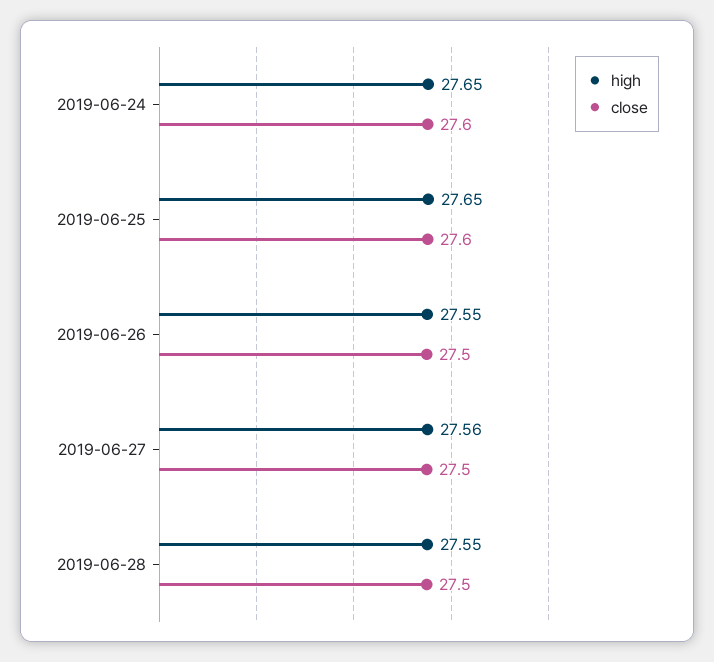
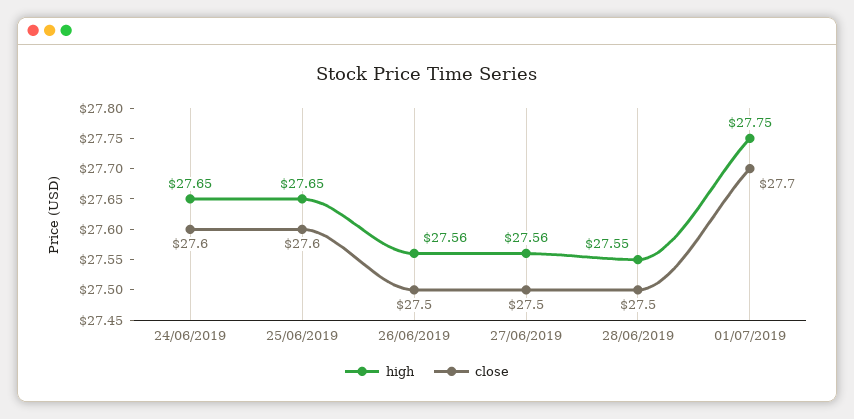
high, 2019-06-26: 27.55 -> 27.56
high, 01/07/2019: none -> 27.75
close, 01/07/2019: none -> 27.7

